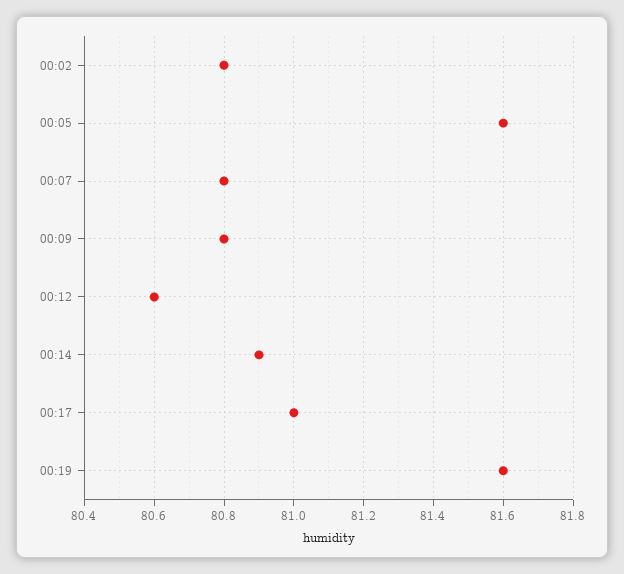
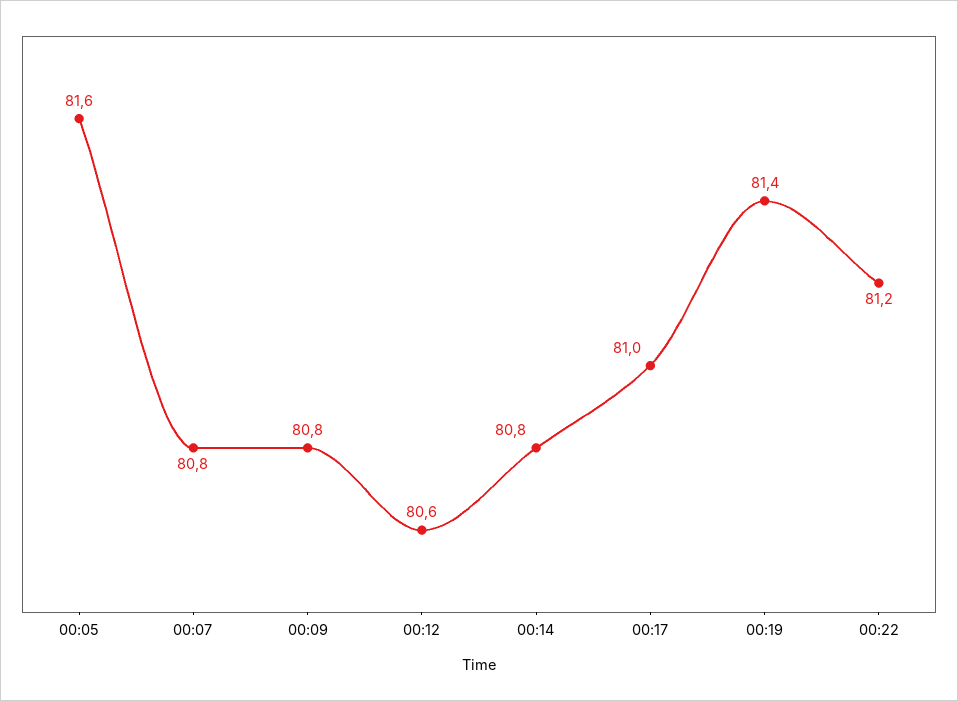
00:02: 80.8 -> none
00:14: 80.9 -> 80.8
00:19: 81.6 -> 81.4
00:22: none -> 81.2

